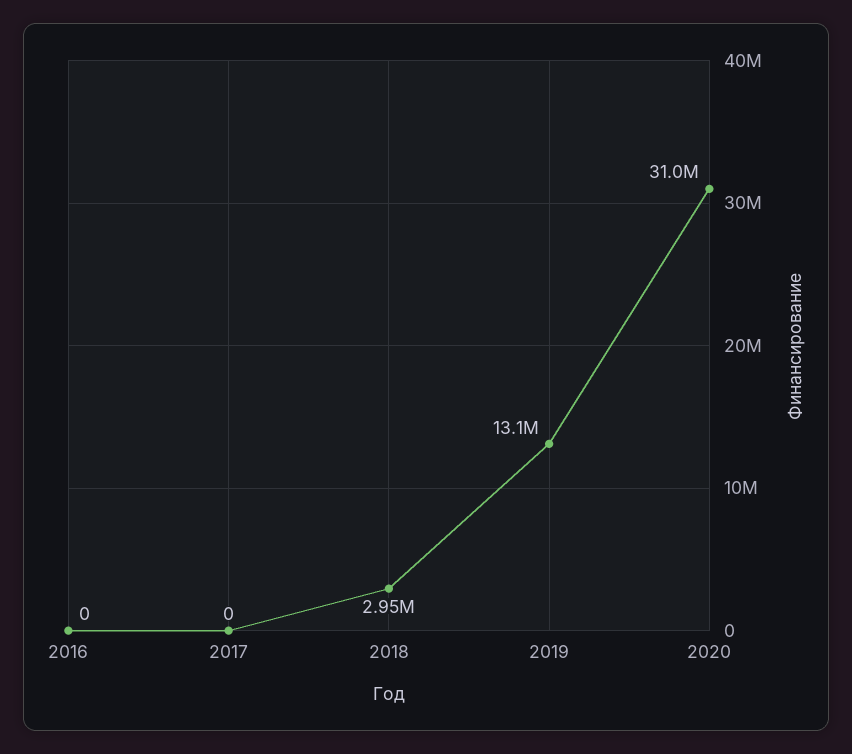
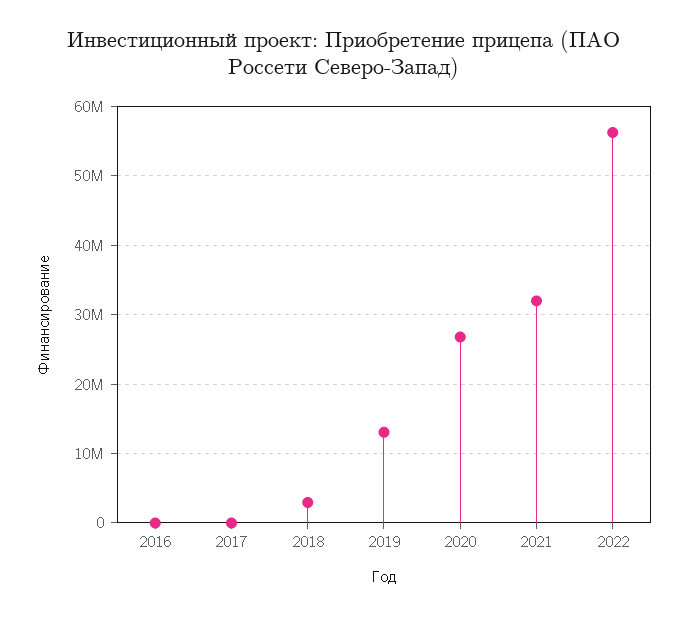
2020: 31000000 -> 27000000
2021: none -> 32000000
2022: none -> 56000000

